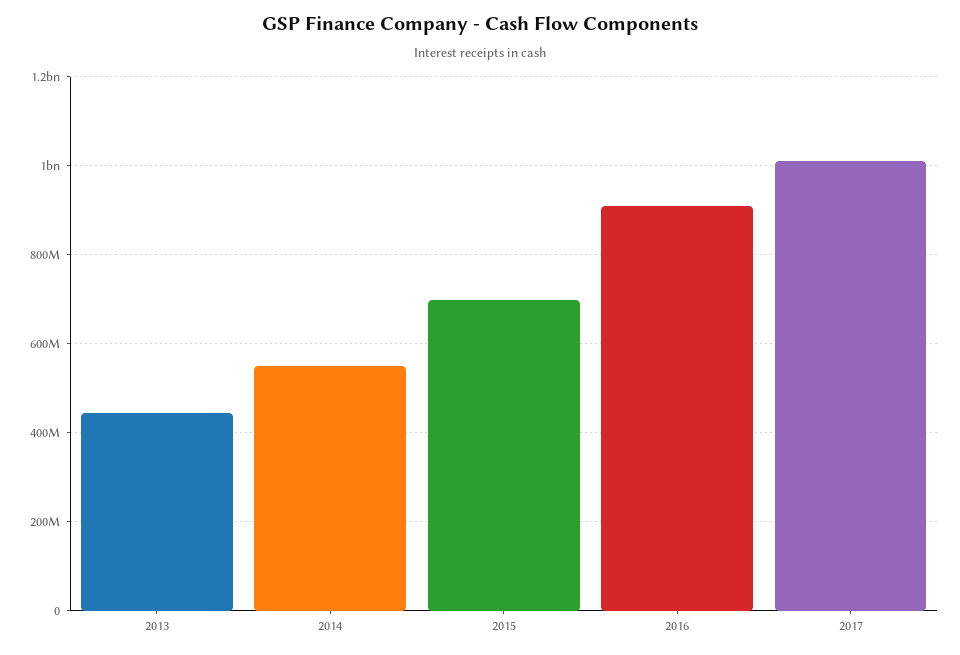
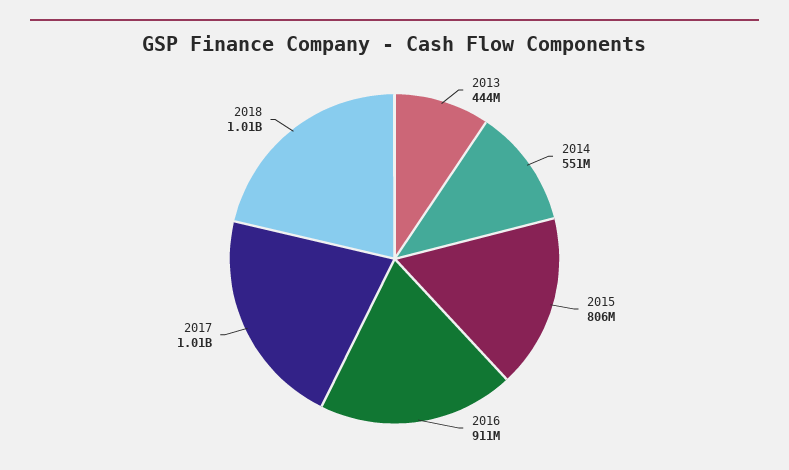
2015: 700000000 -> 806000000
2018: none -> 1010000000

